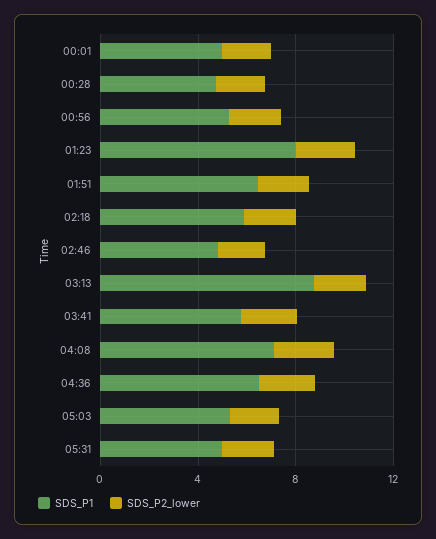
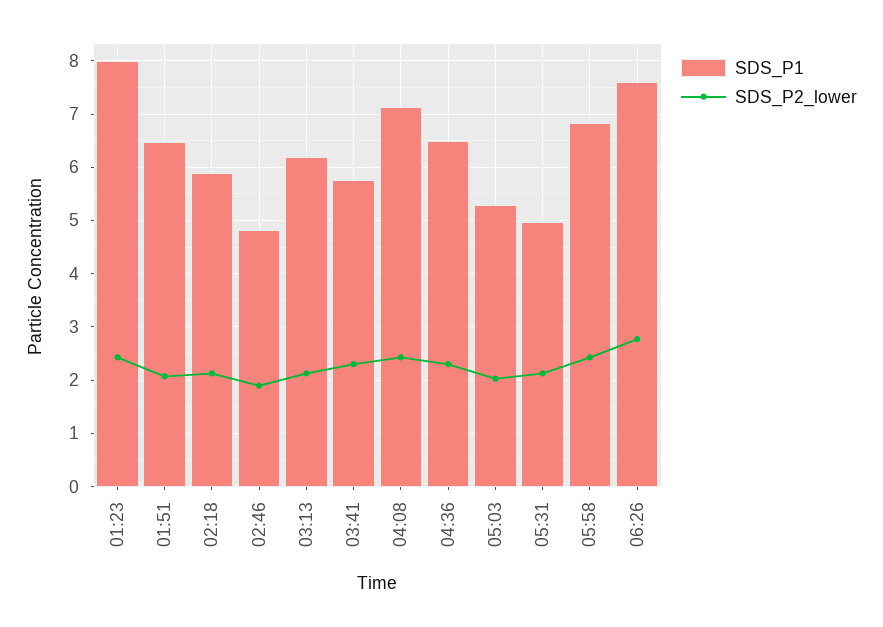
SDS_P1, 00:01: 5 -> none
SDS_P2_lower, 00:01: 2 -> none
SDS_P1, 00:28: 5 -> none
SDS_P2_lower, 00:28: 2 -> none
SDS_P1, 00:56: 5 -> none
SDS_P2_lower, 00:56: 2 -> none
SDS_P1, 03:13: 9 -> 6.2
SDS_P1, 05:58: none -> 6.8
SDS_P2_lower, 05:58: none -> 2.4
SDS_P1, 06:26: none -> 7.6
SDS_P2_lower, 06:26: none -> 2.8

